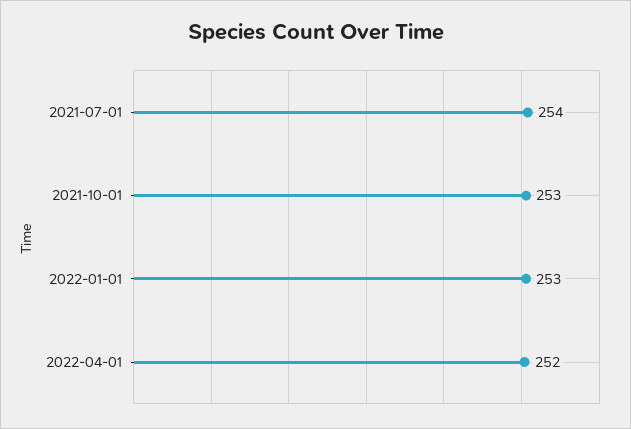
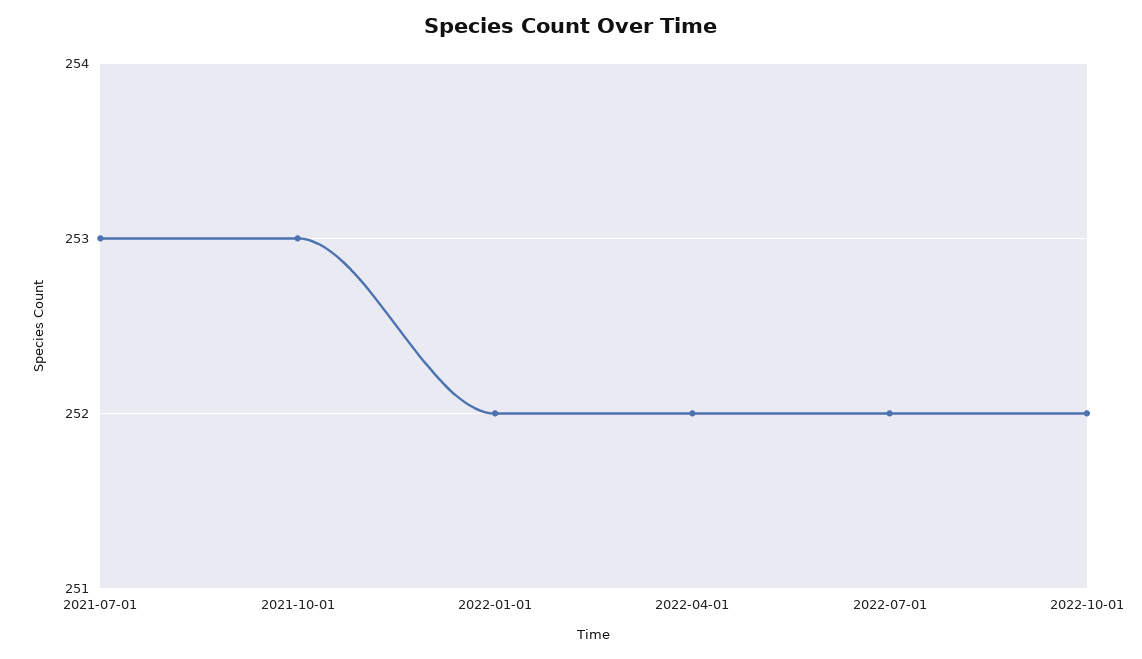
2021-07-01: 254 -> 253
2022-01-01: 253 -> 252
2022-07-01: none -> 252
2022-10-01: none -> 252

